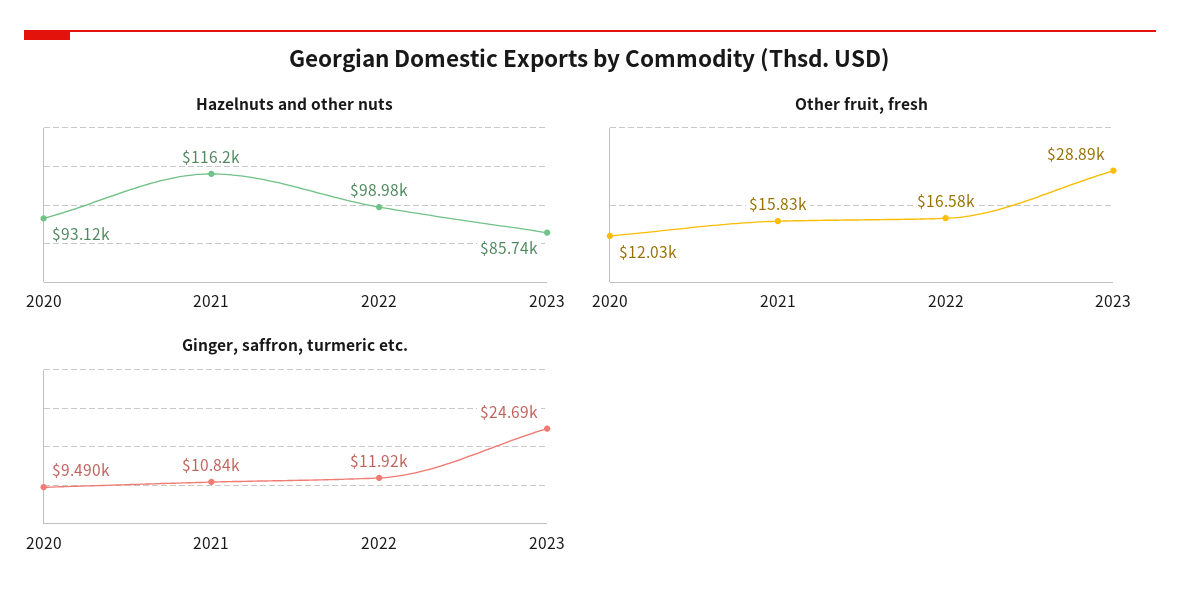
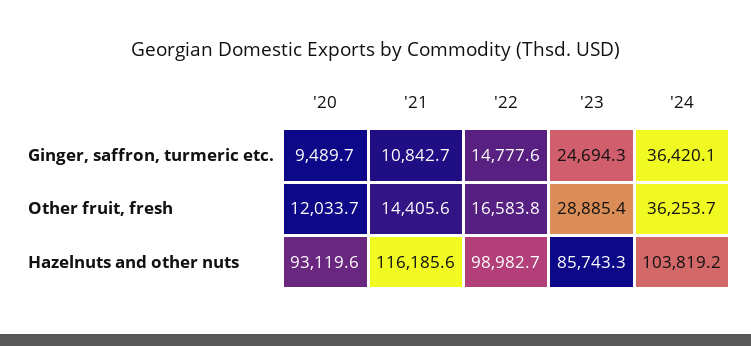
Other fruit, fresh, 2021: 15830 -> 14405.6
Ginger, saffron, turmeric etc., 2022: 11920 -> 14777.6
Ginger, saffron, turmeric etc., '24: none -> 36420.1
Other fruit, fresh, '24: none -> 36253.7
Hazelnuts and other nuts, '24: none -> 103819.2

